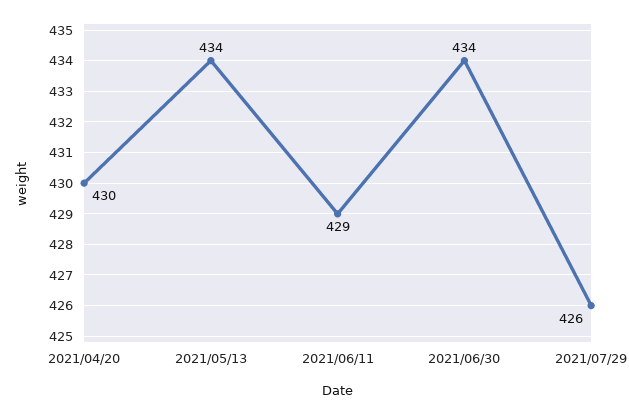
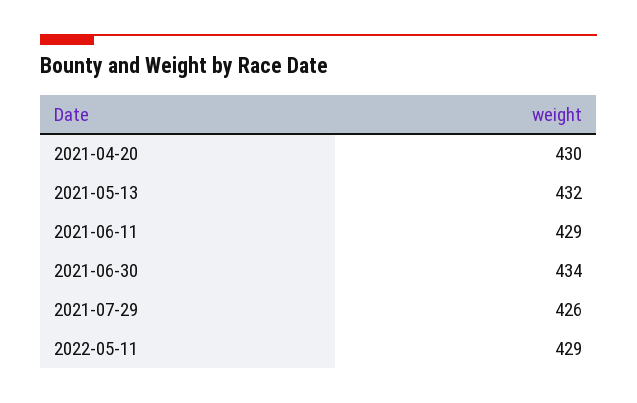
2021/05/13: 434 -> 432
2022-05-11: none -> 429

